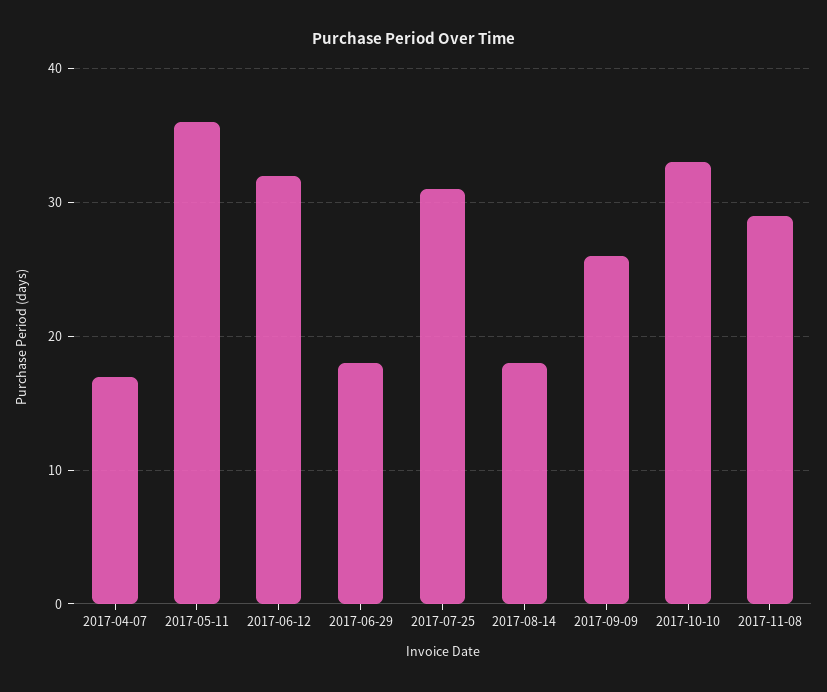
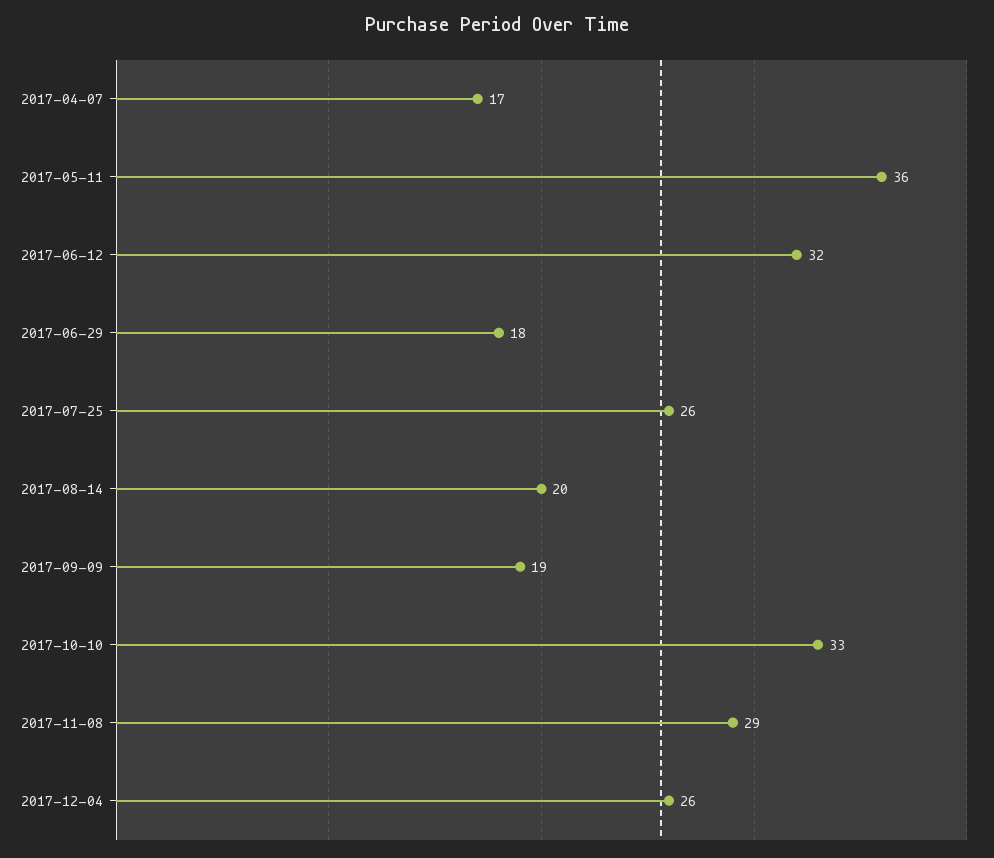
2017-07-25: 31 -> 26
2017-08-14: 18 -> 20
2017-09-09: 26 -> 19
2017-12-04: none -> 26

